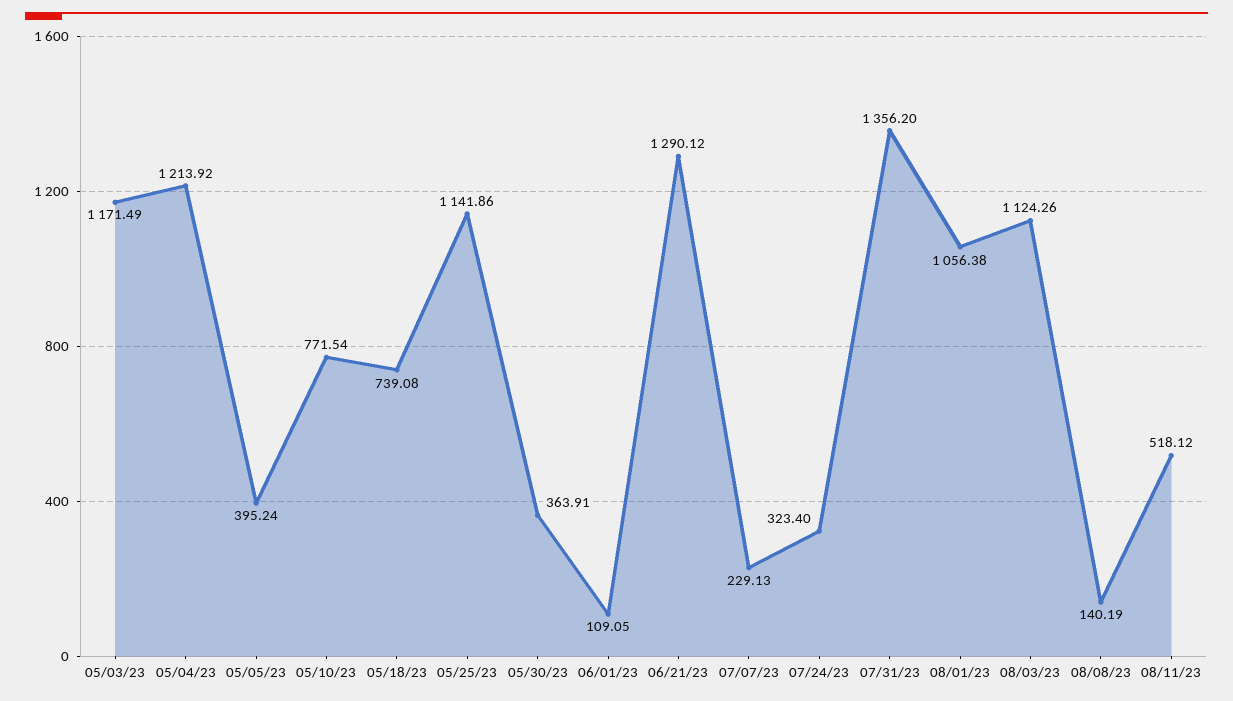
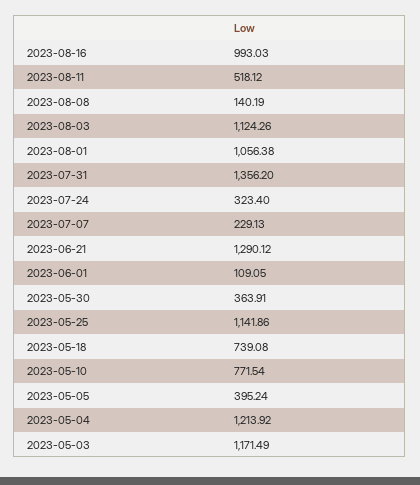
2023-08-16: none -> 993.03

